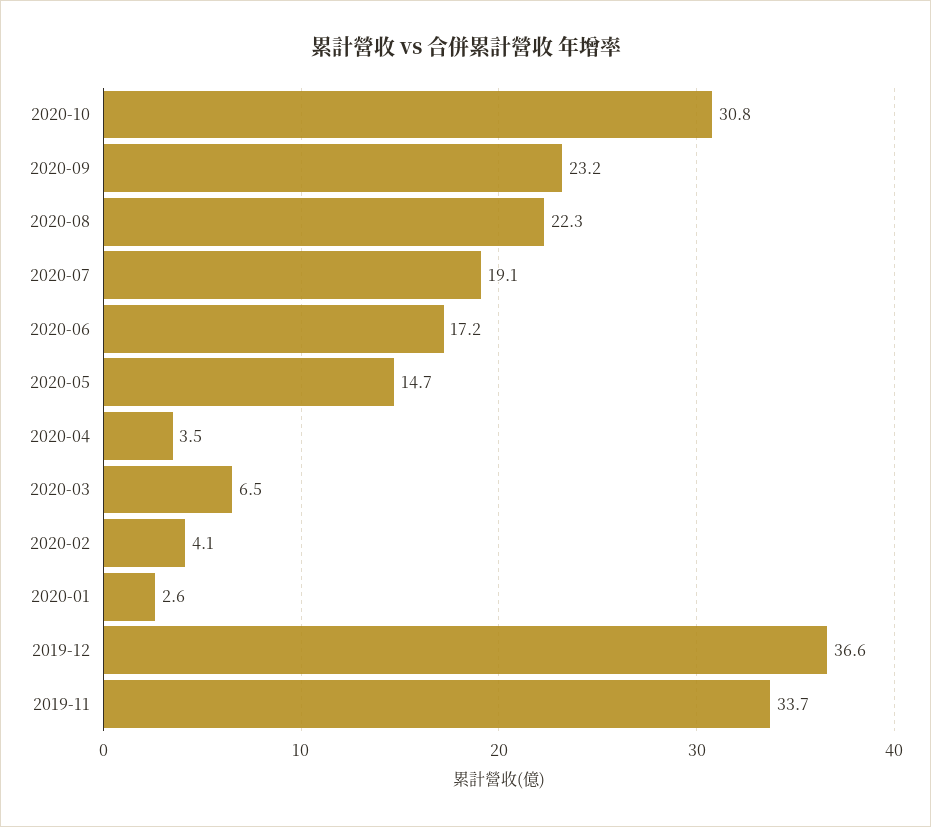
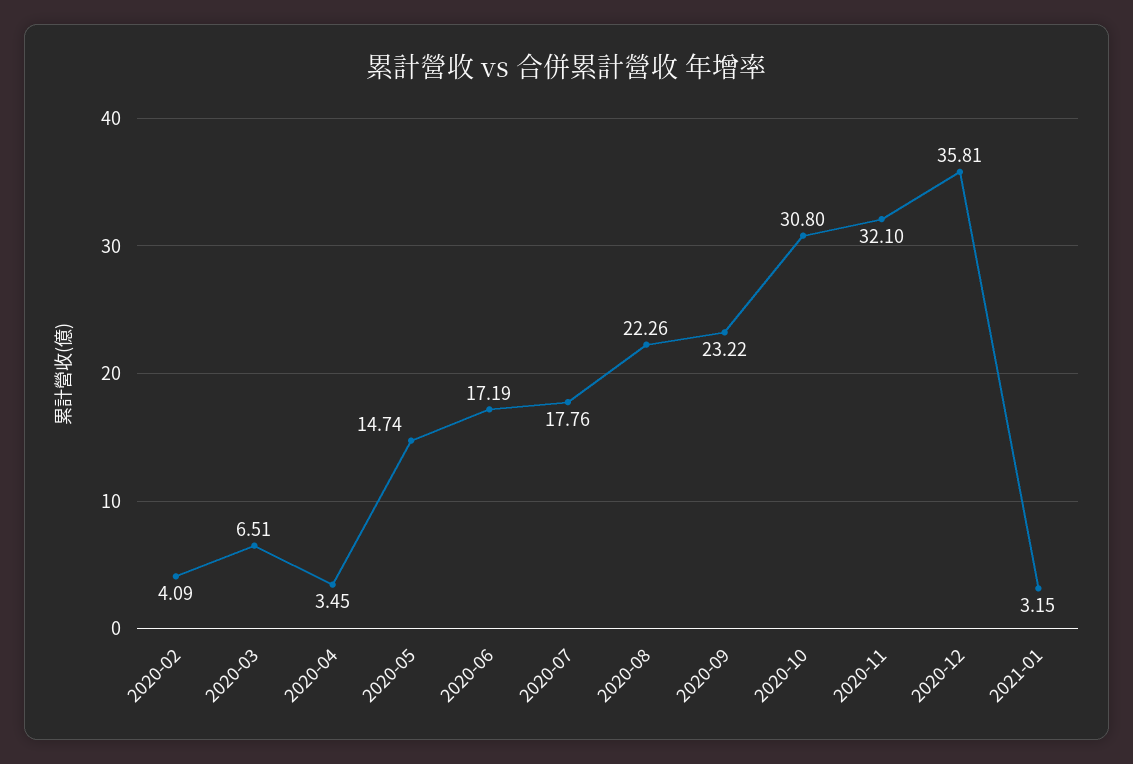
2020-07: 19.1 -> 17.76
2020-01: 2.6 -> none
2019-12: 36.6 -> none
2019-11: 33.7 -> none
2020-11: none -> 32.1
2020-12: none -> 35.81
2021-01: none -> 3.15

